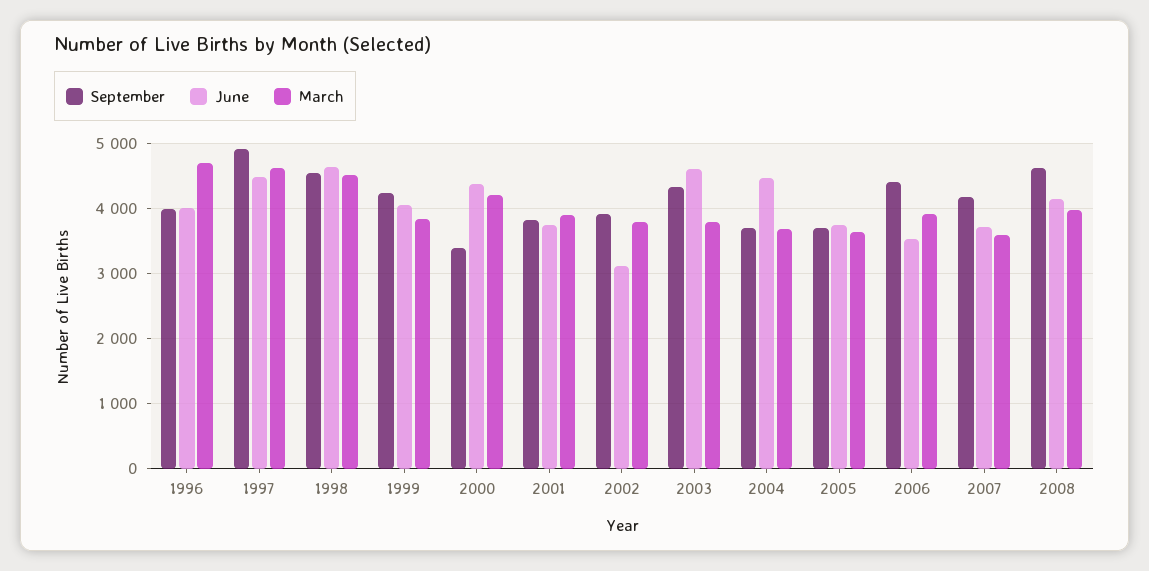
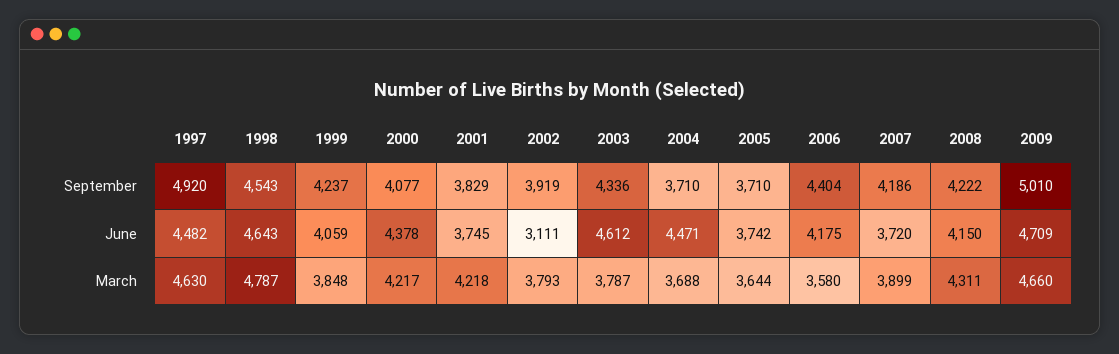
September, 1996: 4000 -> none
June, 1996: 4000 -> none
March, 1996: 4700 -> none
March, 1998: 4500 -> 4787
September, 2000: 3400 -> 4077
March, 2001: 3900 -> 4218
June, 2006: 3500 -> 4175
March, 2006: 3900 -> 3580
March, 2007: 3600 -> 3899
September, 2008: 4600 -> 4222
March, 2008: 4000 -> 4311
September, 2009: none -> 5010
June, 2009: none -> 4709
March, 2009: none -> 4660

